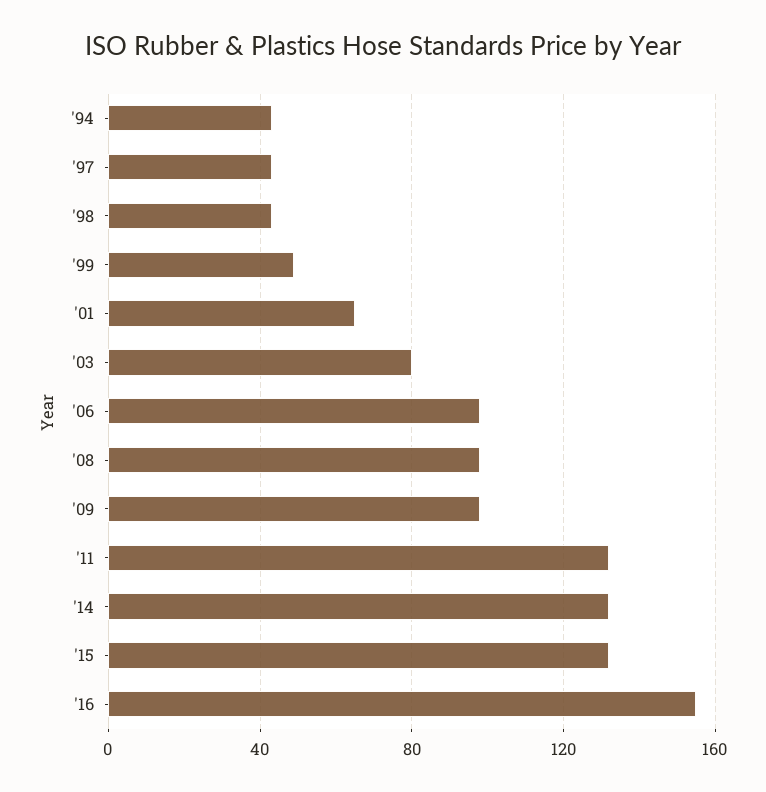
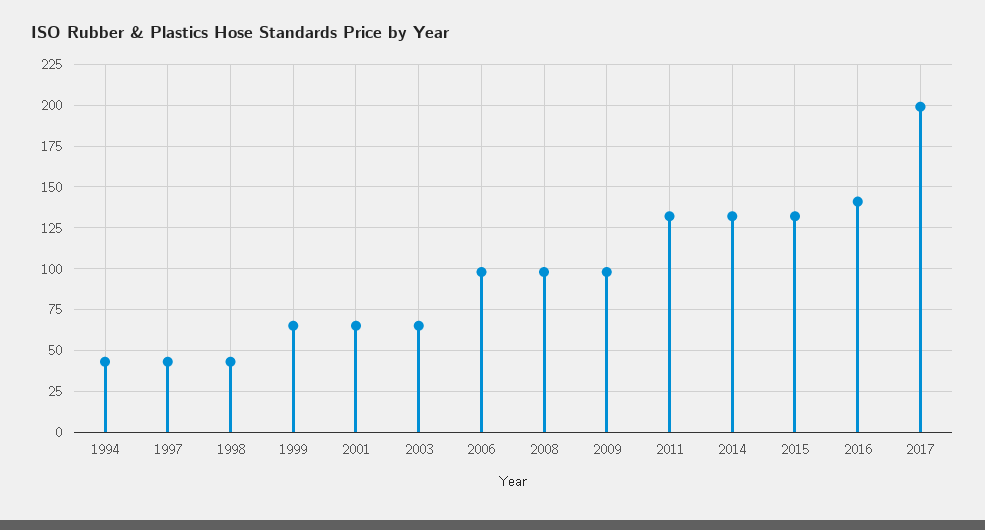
'99: 50 -> 65
'03: 80 -> 65
'16: 155 -> 140
2017: none -> 200

